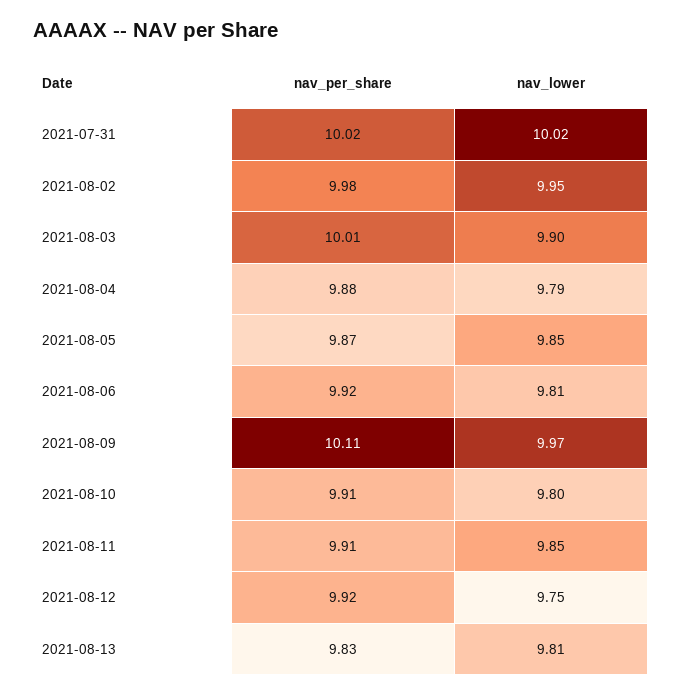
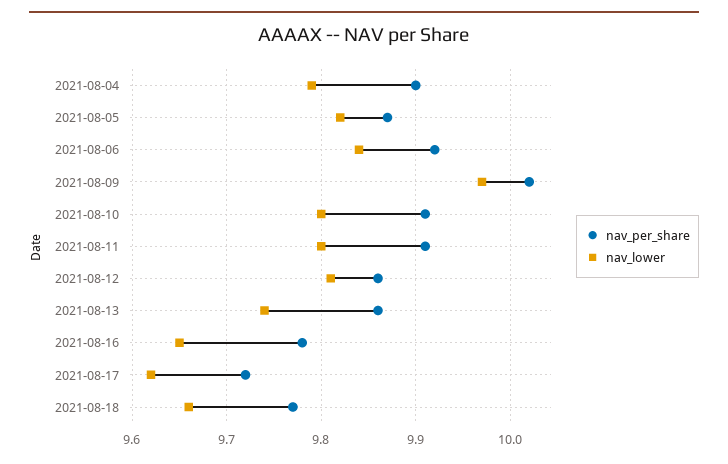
nav_per_share, 2021-07-31: 10.02 -> none
nav_lower, 2021-07-31: 10.02 -> none
nav_per_share, 2021-08-02: 9.98 -> none
nav_lower, 2021-08-02: 9.95 -> none
nav_per_share, 2021-08-03: 10.01 -> none
nav_lower, 2021-08-03: 9.9 -> none
nav_per_share, 2021-08-04: 9.88 -> 9.9
nav_lower, 2021-08-05: 9.85 -> 9.82
nav_lower, 2021-08-06: 9.81 -> 9.84
nav_per_share, 2021-08-09: 10.11 -> 10.02
nav_lower, 2021-08-11: 9.85 -> 9.8
nav_per_share, 2021-08-12: 9.92 -> 9.86
nav_lower, 2021-08-12: 9.75 -> 9.81
nav_per_share, 2021-08-13: 9.83 -> 9.86
nav_lower, 2021-08-13: 9.81 -> 9.74
nav_per_share, 2021-08-16: none -> 9.78
nav_lower, 2021-08-16: none -> 9.65
nav_per_share, 2021-08-17: none -> 9.72
nav_lower, 2021-08-17: none -> 9.62
nav_per_share, 2021-08-18: none -> 9.77
nav_lower, 2021-08-18: none -> 9.66

